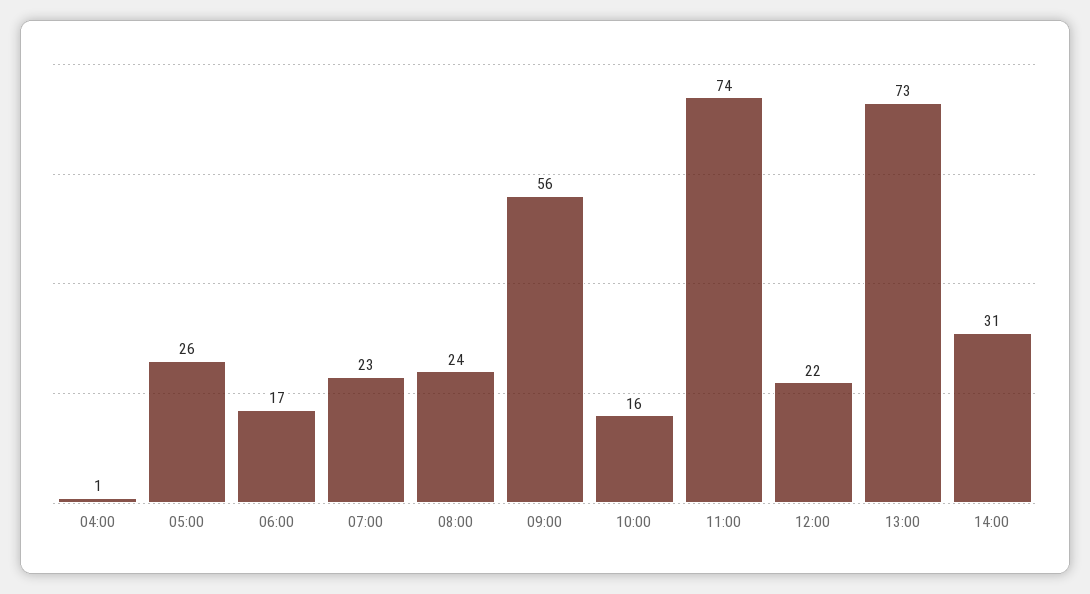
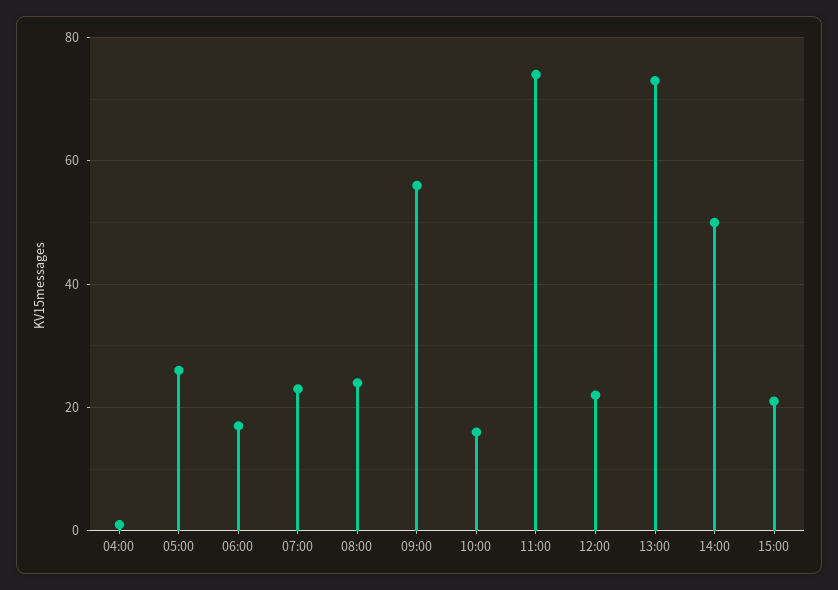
14:00: 31 -> 50
15:00: none -> 20

